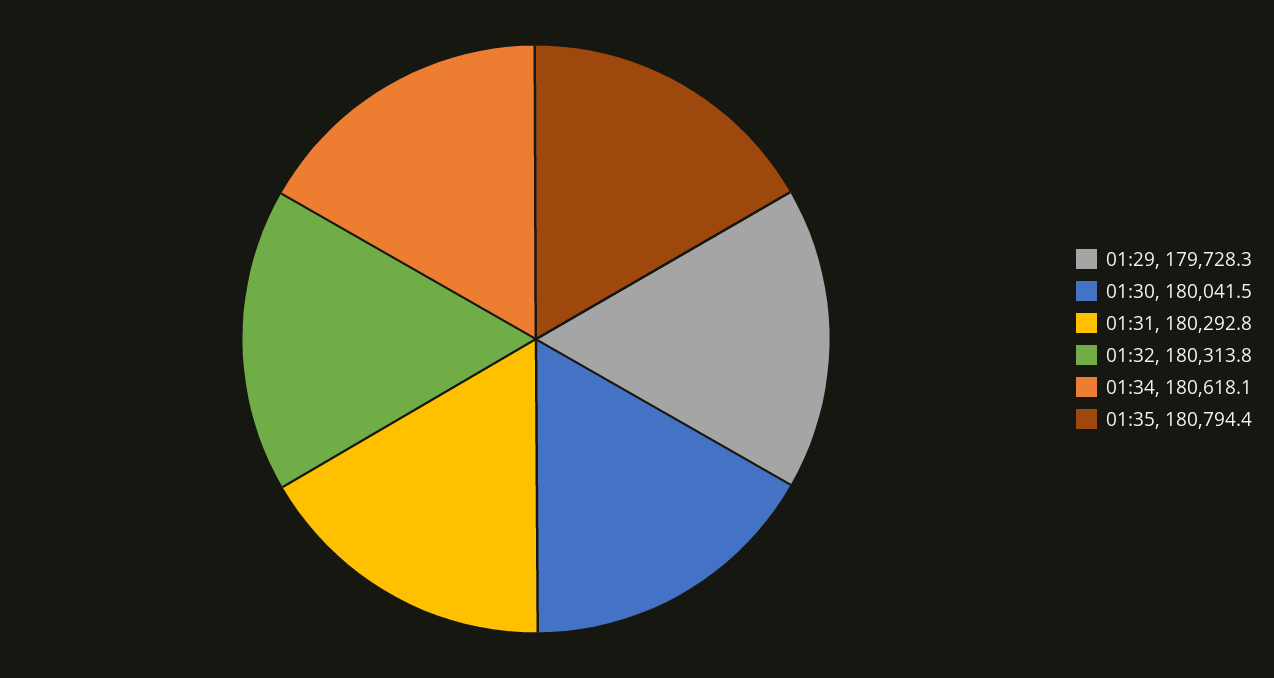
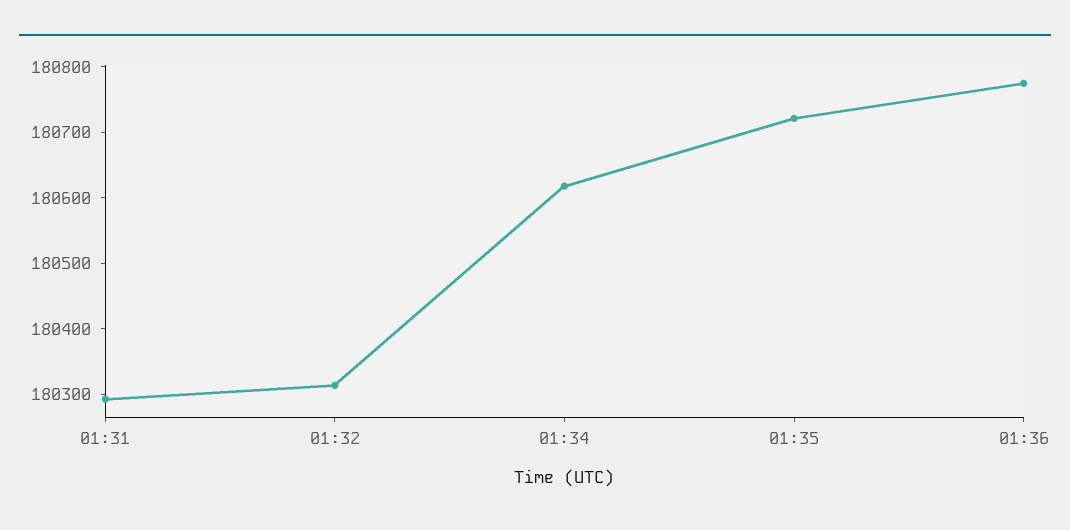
01:29: 179728.3 -> none
01:30: 180041.5 -> none
01:35: 180794.4 -> 180720
01:36: none -> 180780

